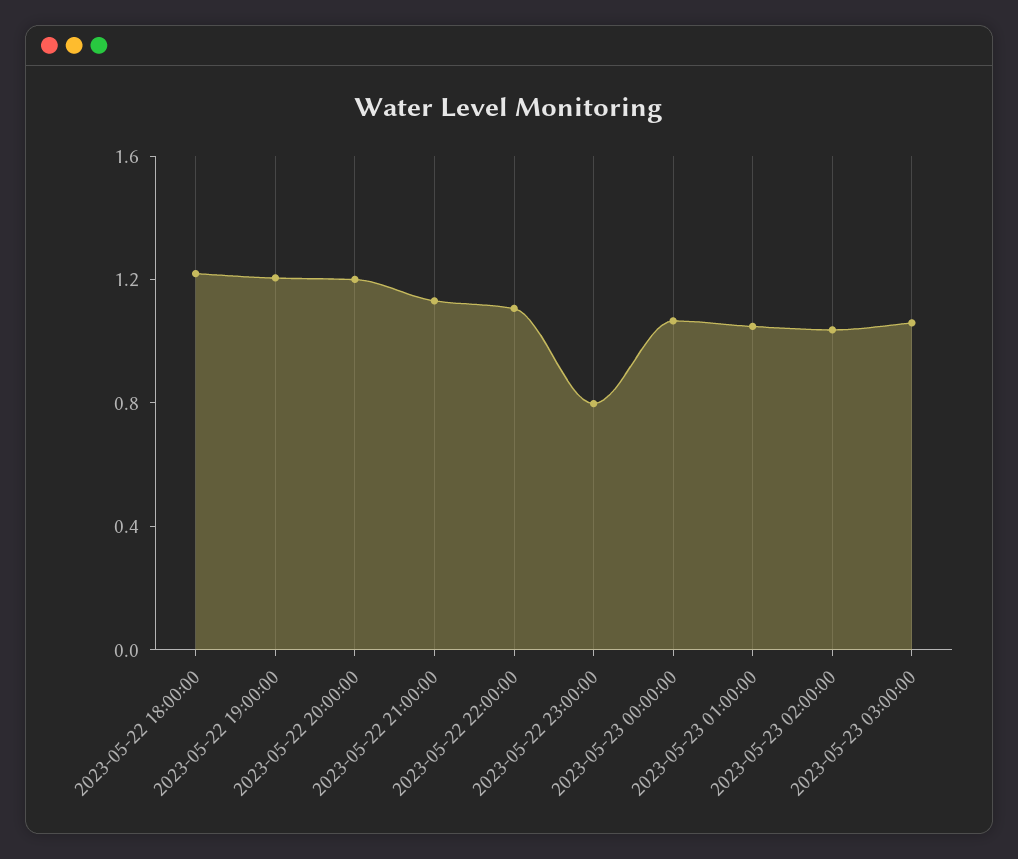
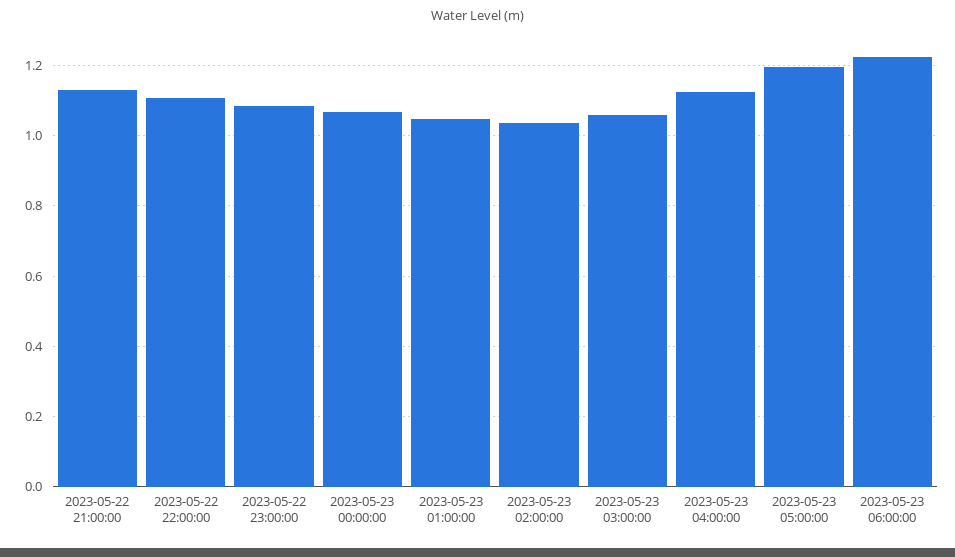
2023-05-22 18:00:00: 1.2 -> none
2023-05-22 19:00:00: 1.2 -> none
2023-05-22 20:00:00: 1.2 -> none
2023-05-22 23:00:00: 0.8 -> 1.08
2023-05-23 04:00:00: none -> 1.12
2023-05-23 05:00:00: none -> 1.2
2023-05-23 06:00:00: none -> 1.22

